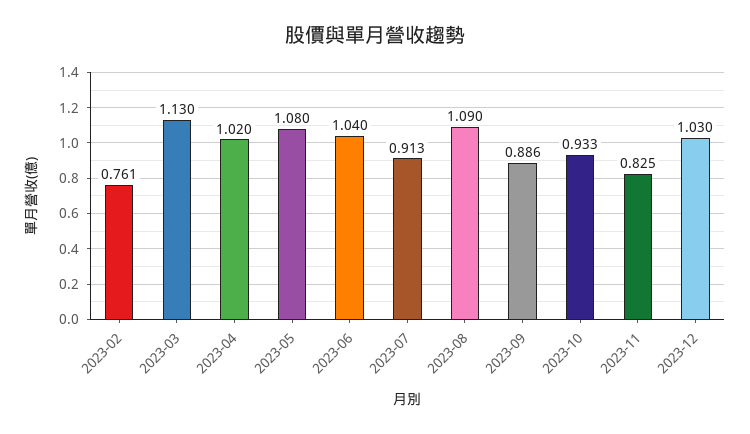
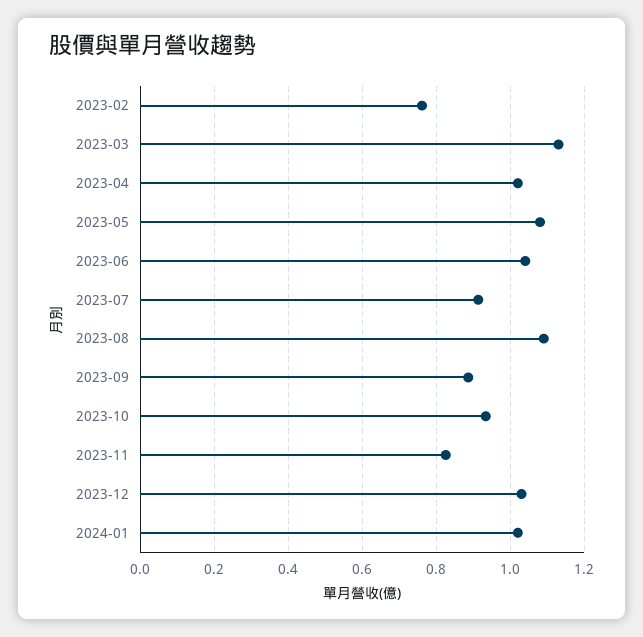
2024-01: none -> 1.02

